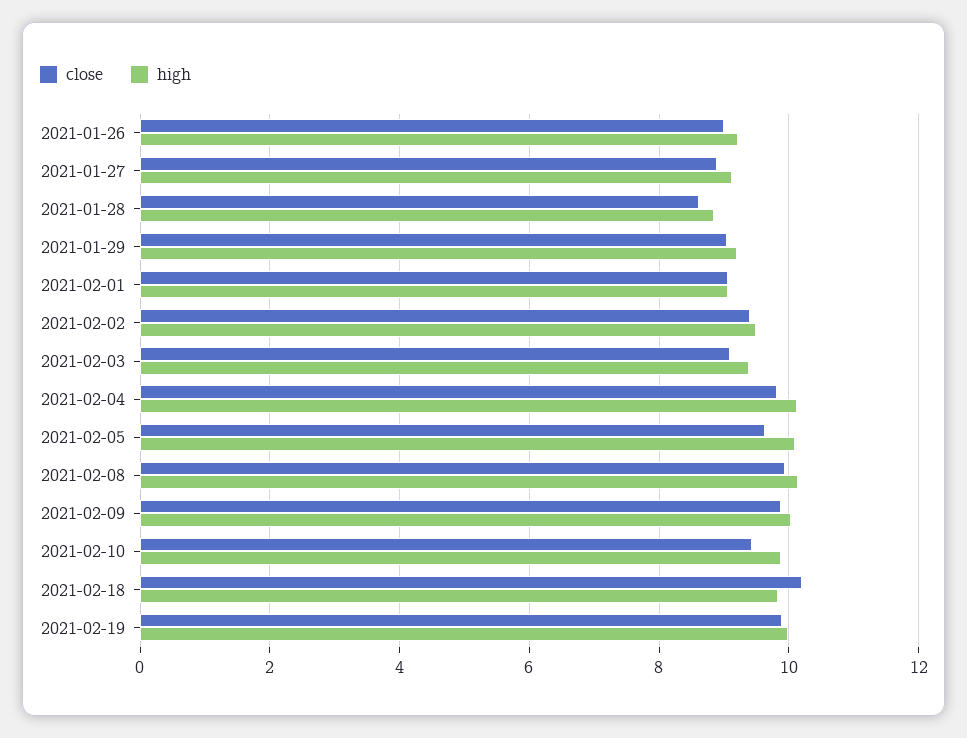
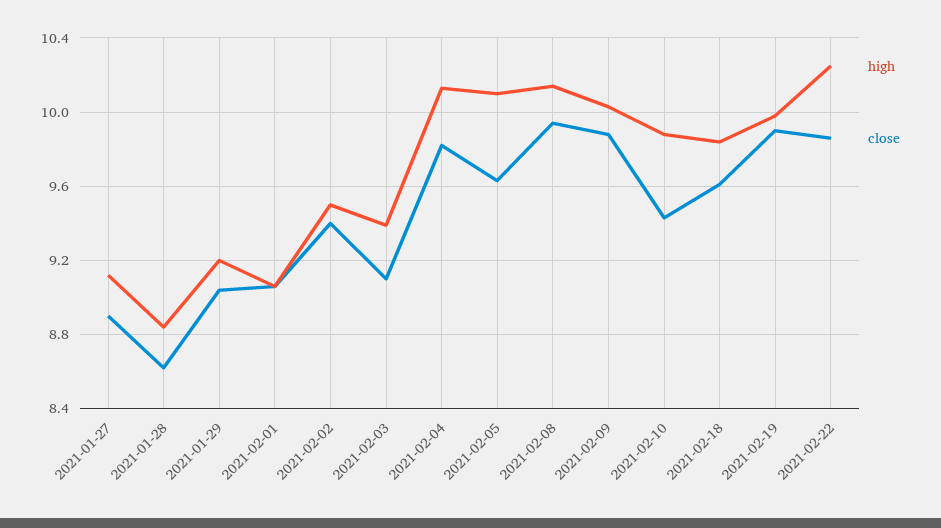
close, 2021-01-26: 9 -> none
high, 2021-01-26: 9.2 -> none
close, 2021-02-18: 10.2 -> 9.6
high, 2021-02-22: none -> 10.25
close, 2021-02-22: none -> 9.85

